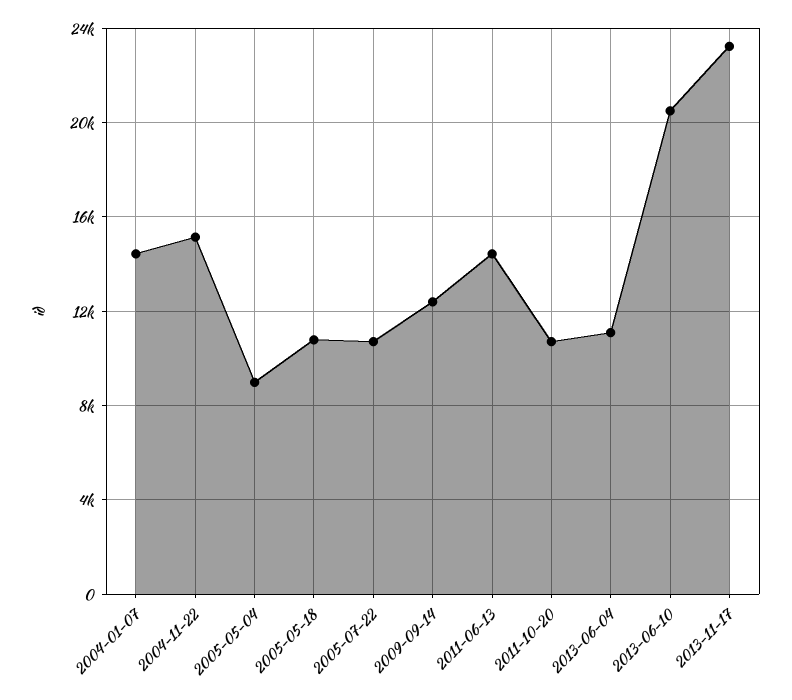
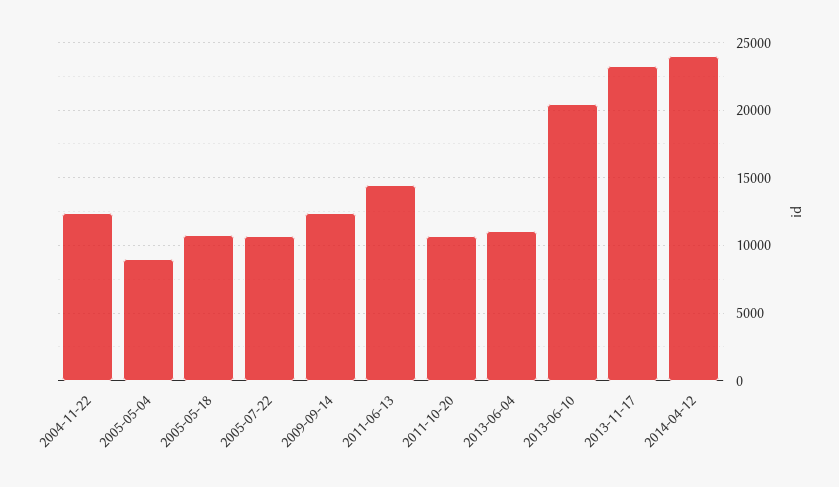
2004-01-07: 14500 -> none
2004-11-22: 15000 -> 12500
2014-04-12: none -> 24000

